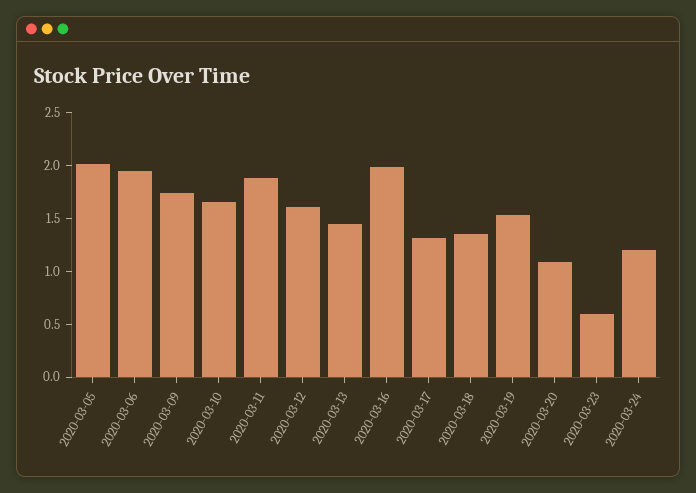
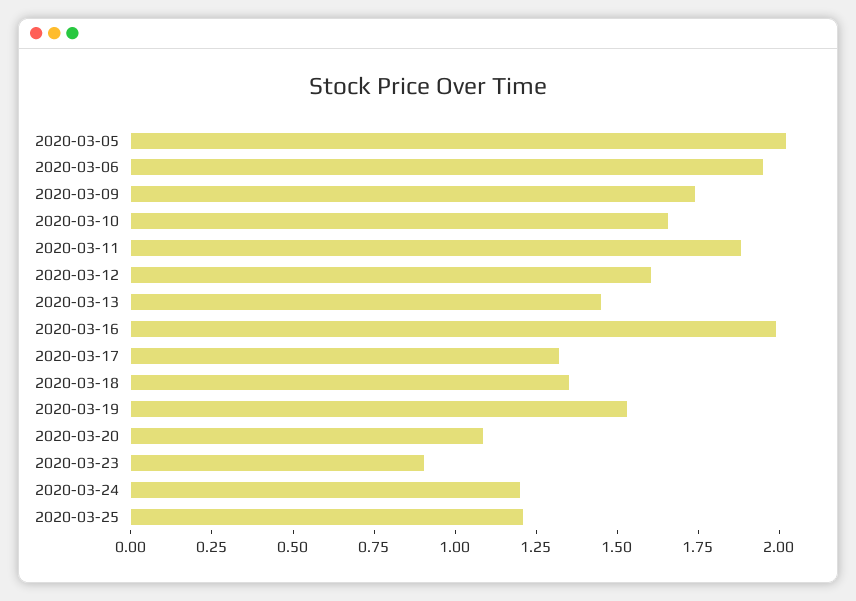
2020-03-23: 0.6 -> 0.9
2020-03-25: none -> 1.2

